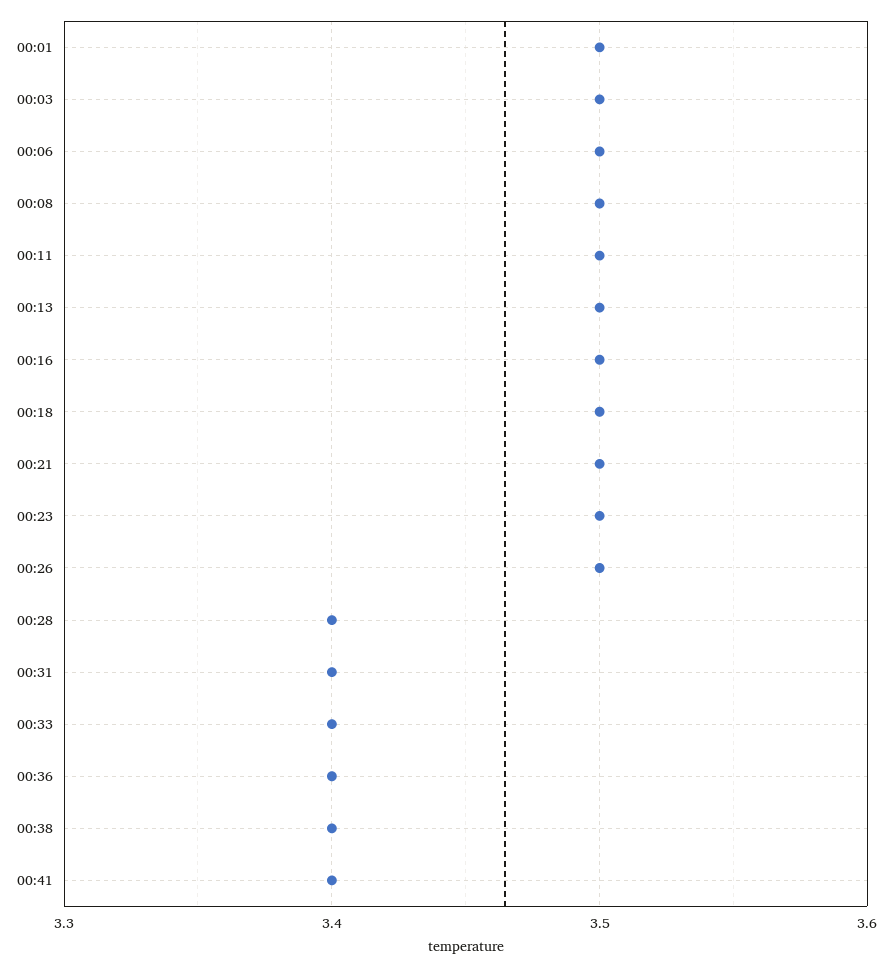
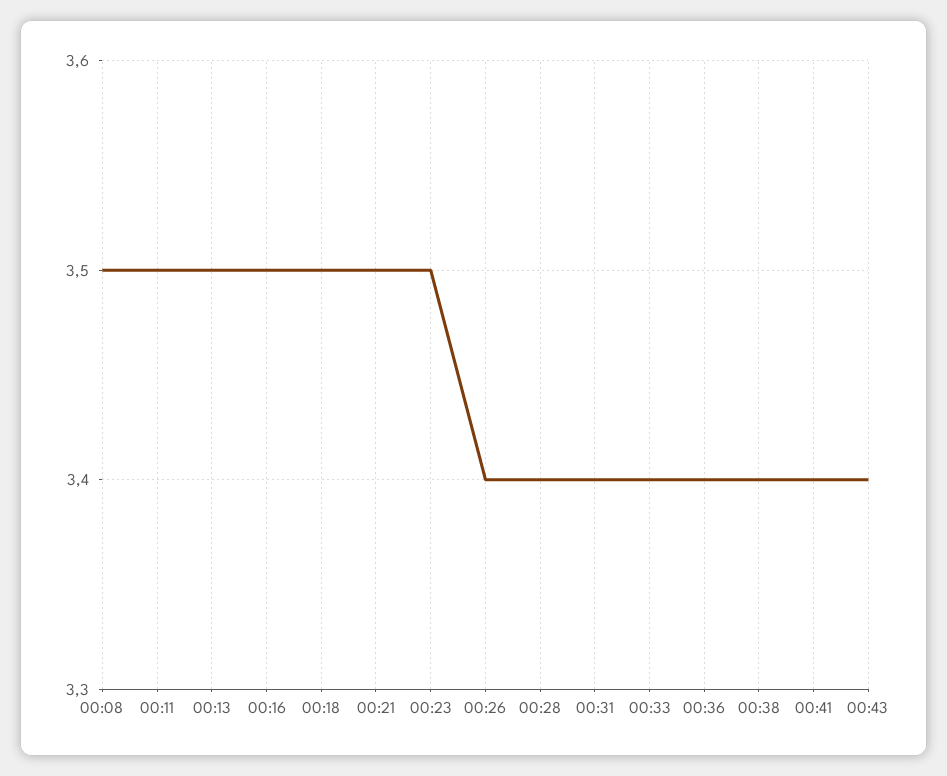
00:01: 3.5 -> none
00:03: 3.5 -> none
00:06: 3.5 -> none
00:26: 3.5 -> 3.4
00:43: none -> 3.4

